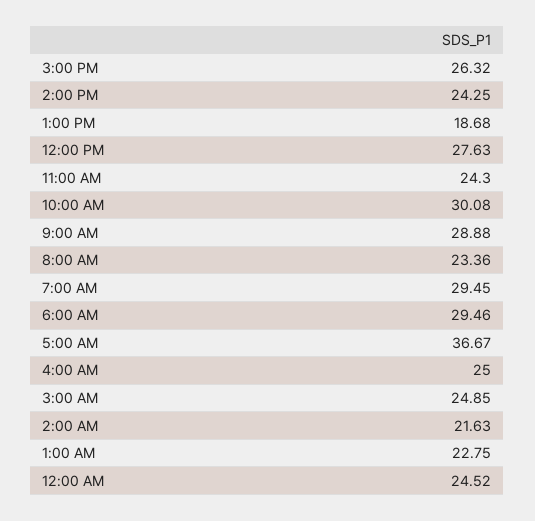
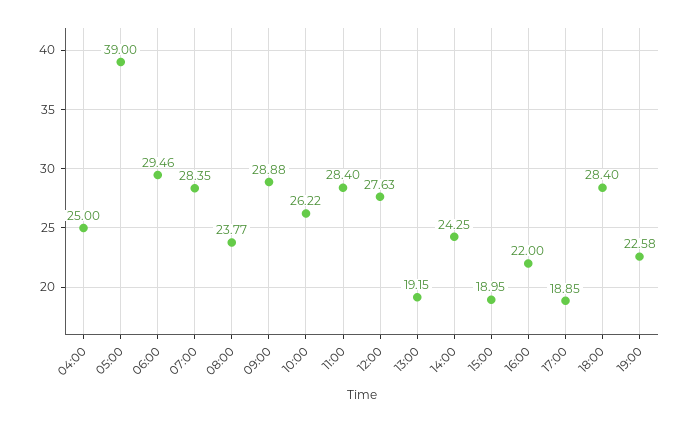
3:00 PM: 26.32 -> 18.95
1:00 PM: 18.68 -> 19.15
11:00 AM: 24.3 -> 28.4
10:00 AM: 30.08 -> 26.22
8:00 AM: 23.36 -> 23.77
7:00 AM: 29.45 -> 28.35
5:00 AM: 36.67 -> 39
3:00 AM: 24.85 -> none
2:00 AM: 21.63 -> none
1:00 AM: 22.75 -> none
12:00 AM: 24.52 -> none
16:00: none -> 22
17:00: none -> 18.85
18:00: none -> 28.4
19:00: none -> 22.58

